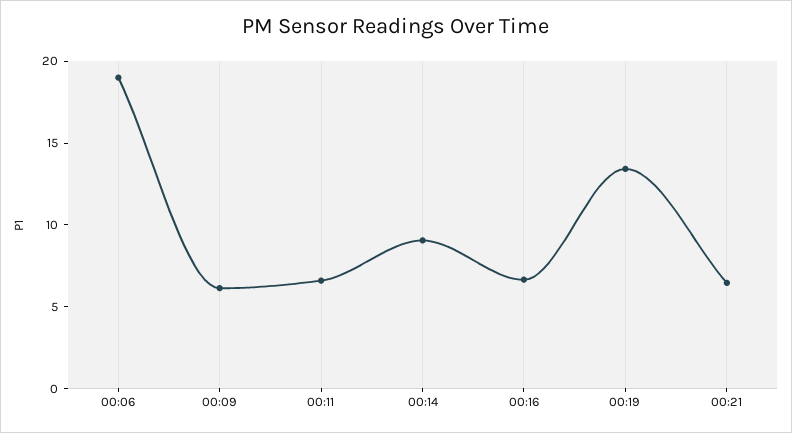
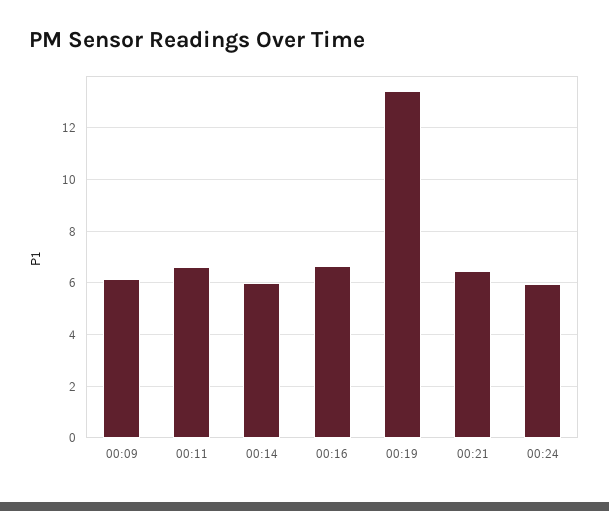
00:06: 19 -> none
00:14: 9 -> 6
00:24: none -> 6

